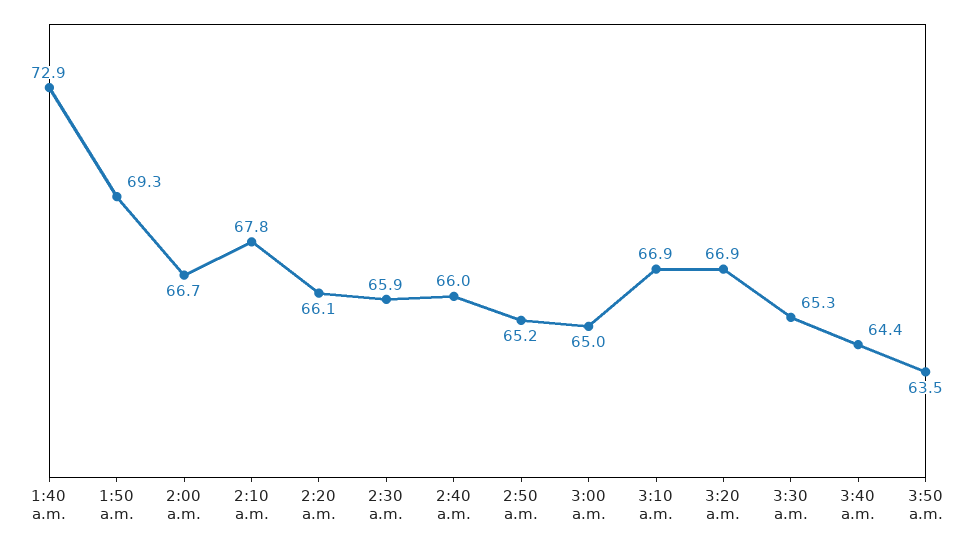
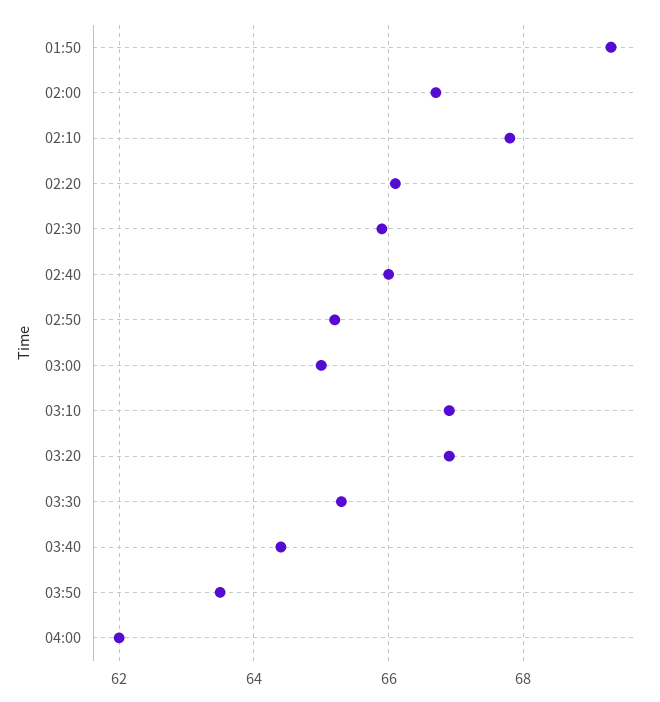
1:40 a.m.: 72.9 -> none
04:00: none -> 62

